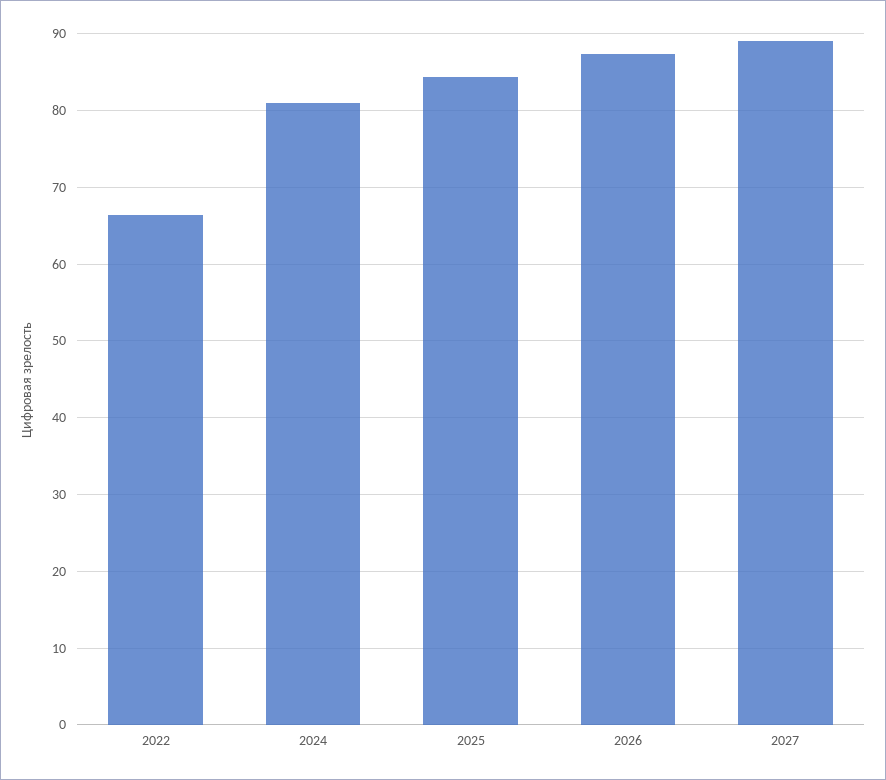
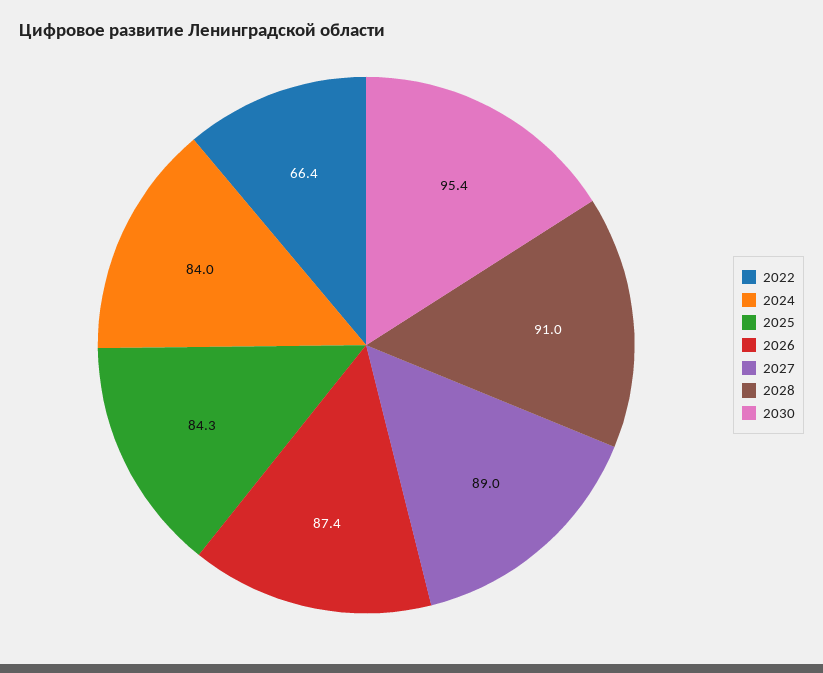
2024: 81 -> 84
2028: none -> 91
2030: none -> 95.4

